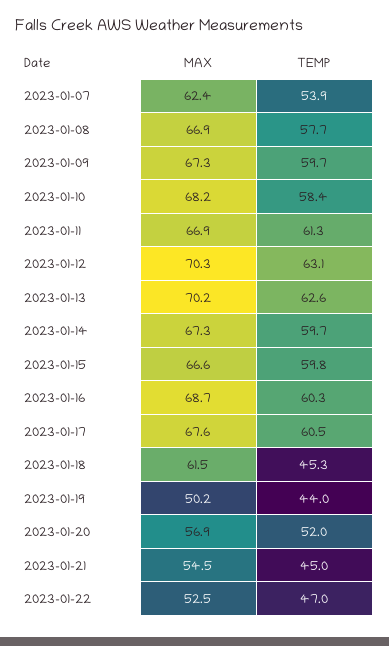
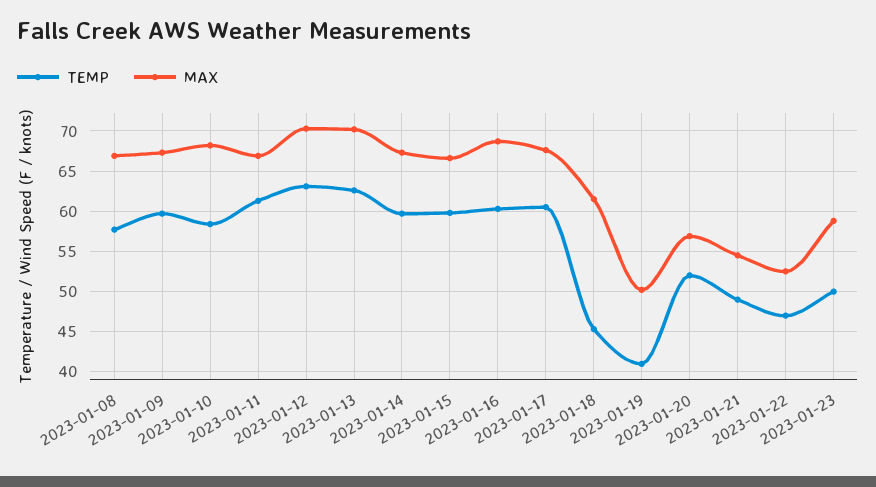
MAX, 2023-01-07: 62.4 -> none
TEMP, 2023-01-07: 53.9 -> none
TEMP, 2023-01-19: 44 -> 41
TEMP, 2023-01-21: 45 -> 49
TEMP, 2023-01-23: none -> 50
MAX, 2023-01-23: none -> 59

